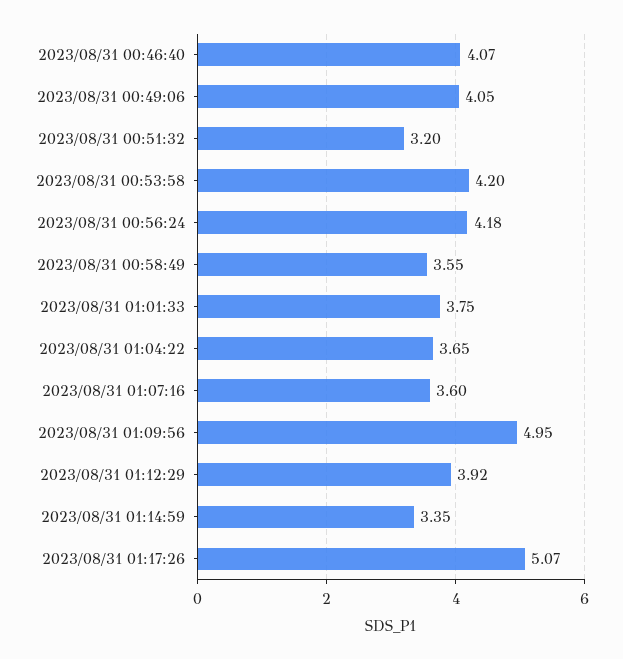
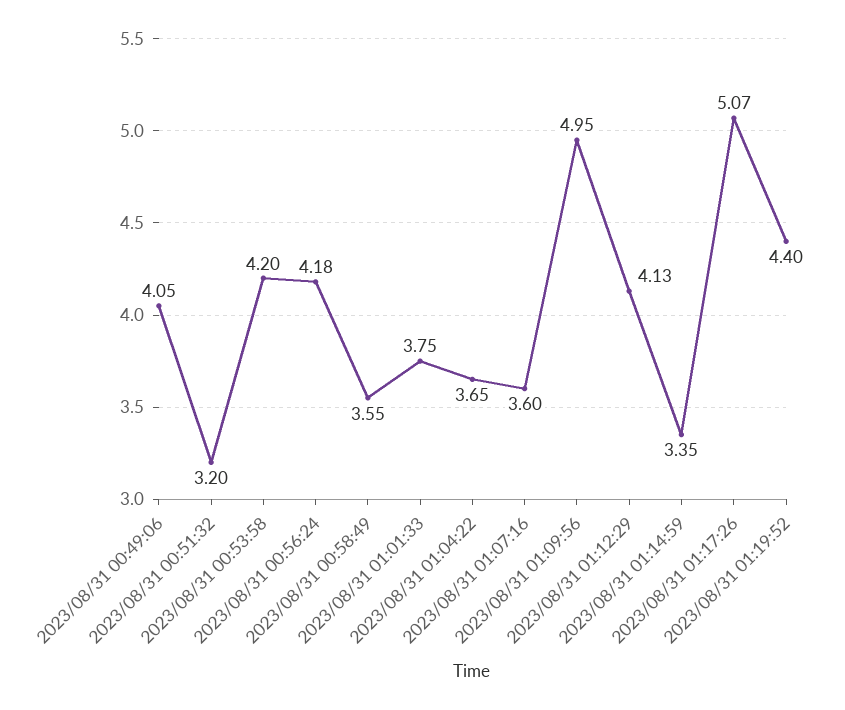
2023/08/31 00:46:40: 4.07 -> none
2023/08/31 01:12:29: 3.92 -> 4.13
2023/08/31 01:19:52: none -> 4.4

